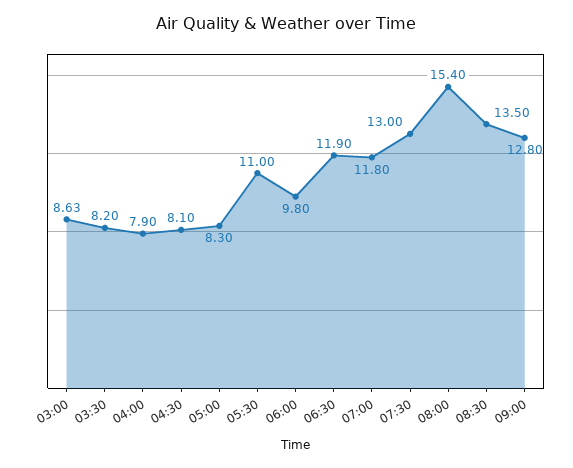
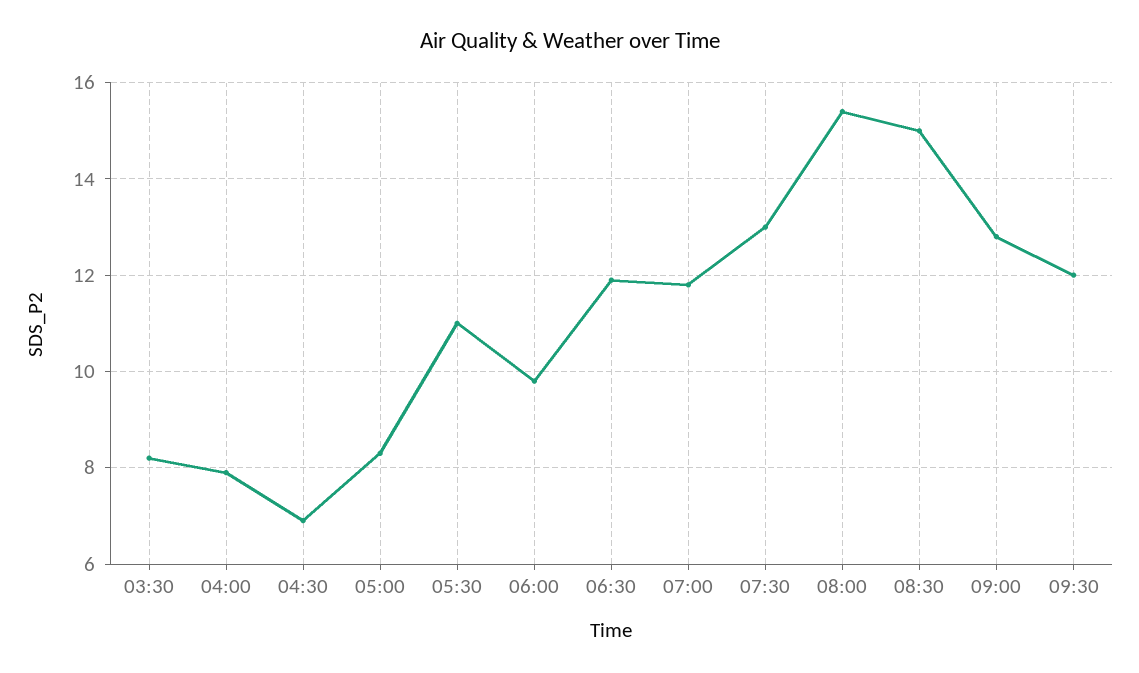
03:00: 8.63 -> none
04:30: 8.1 -> 7
08:30: 13.5 -> 15
09:30: none -> 12

